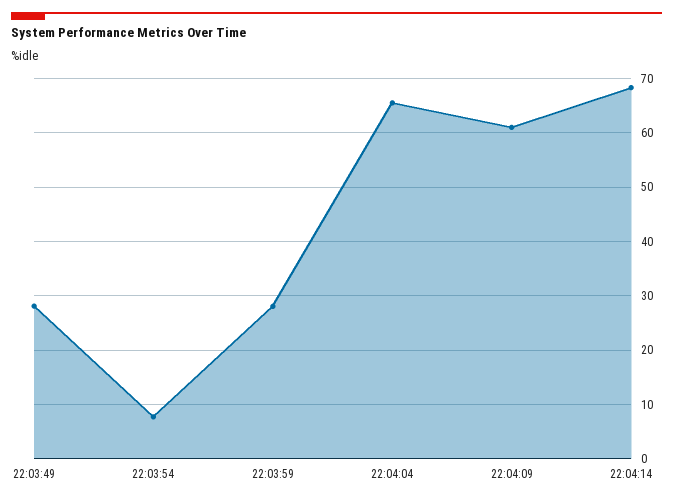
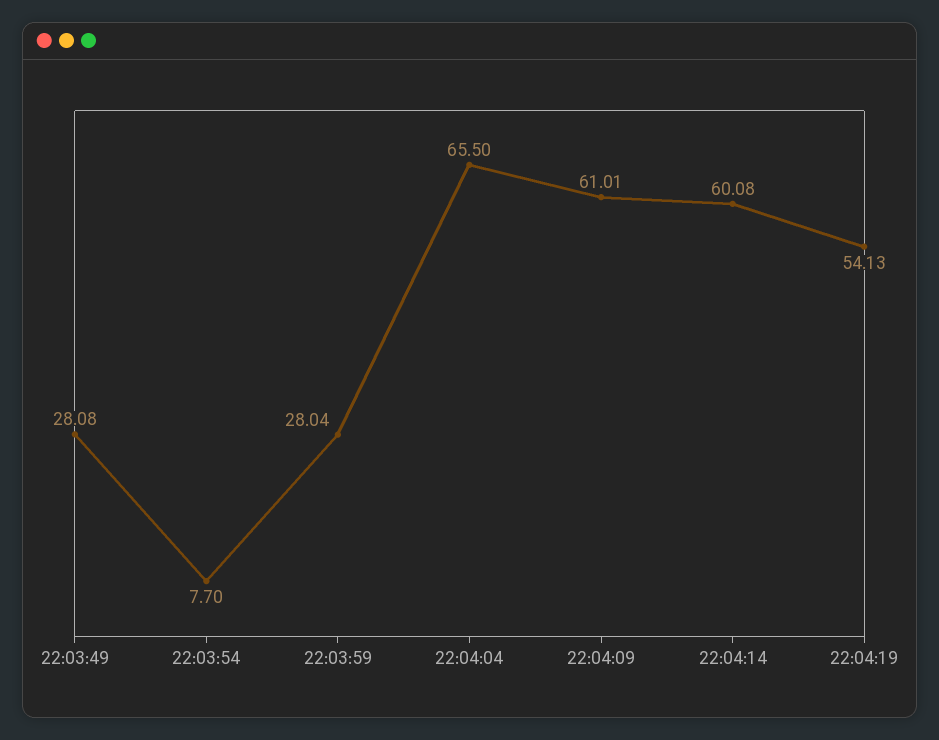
22:04:14: 68 -> 60.08
22:04:19: none -> 54.13

